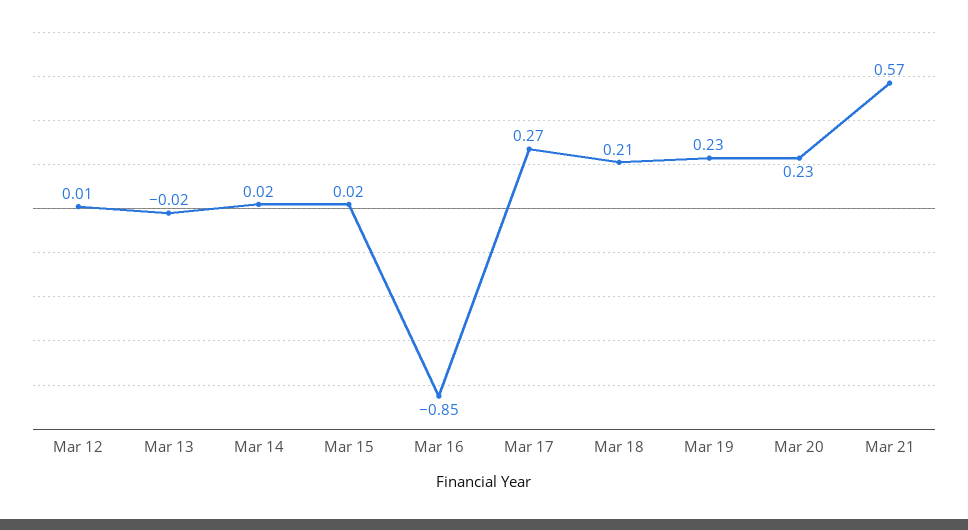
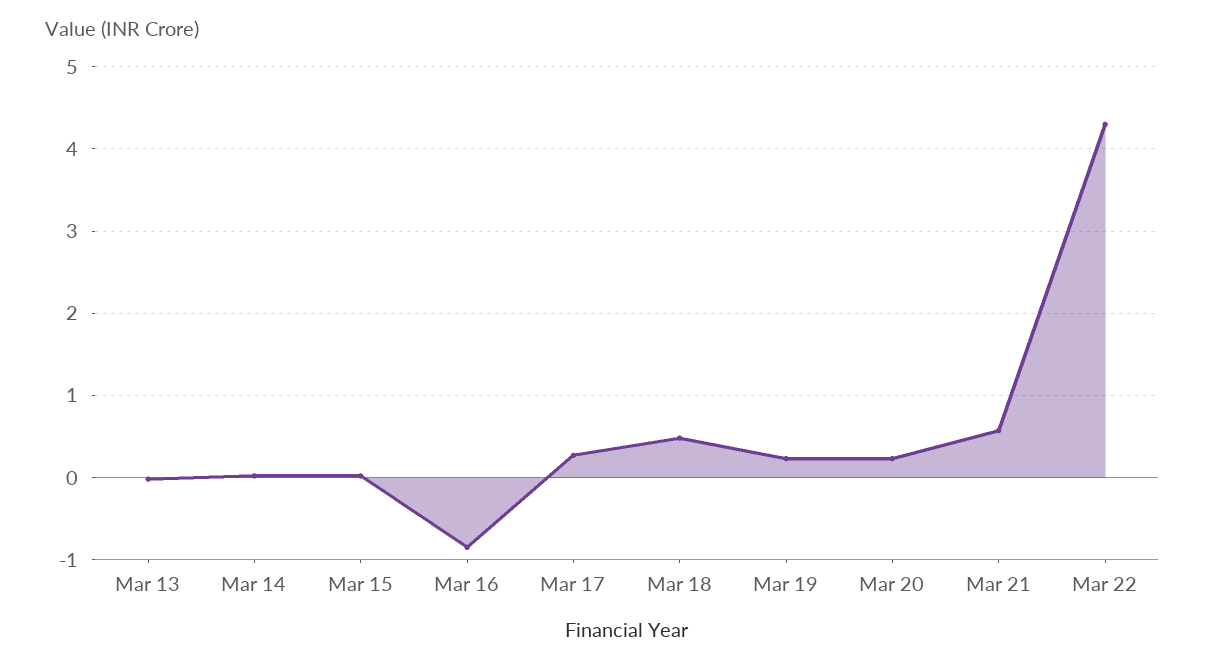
Mar 12: 0.01 -> none
Mar 18: 0.21 -> 0.5
Mar 22: none -> 4.3

